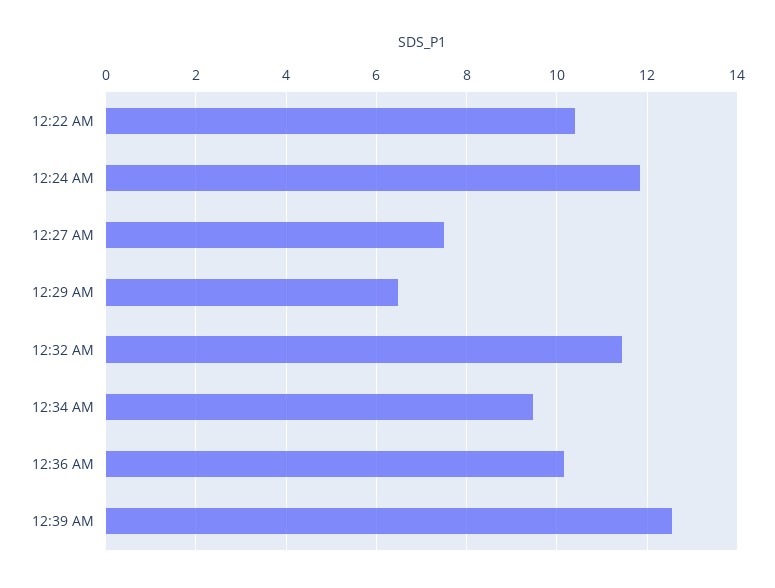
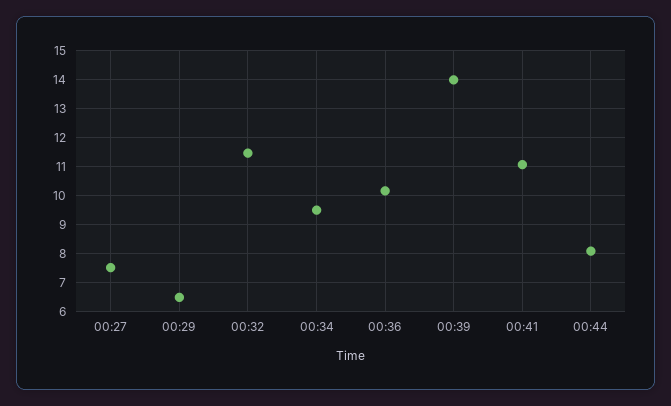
12:22 AM: 10.4 -> none
12:24 AM: 11.8 -> none
12:39 AM: 12.6 -> 14
00:41: none -> 11
00:44: none -> 8

